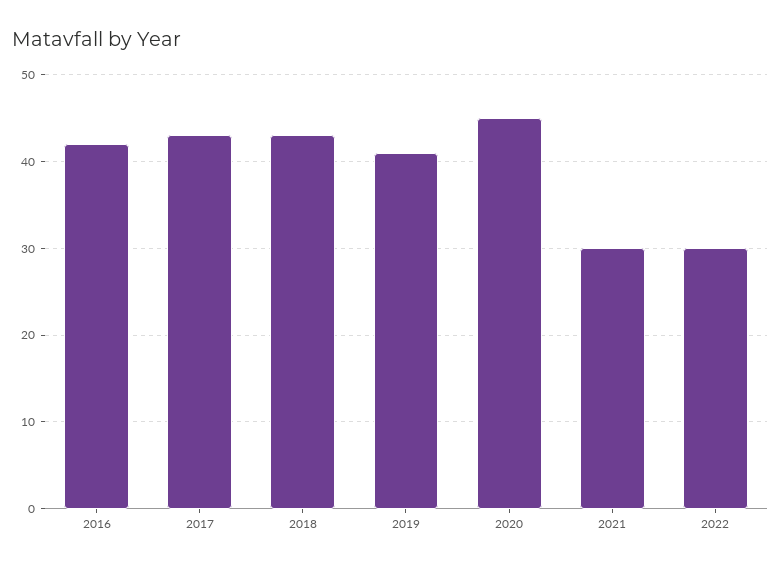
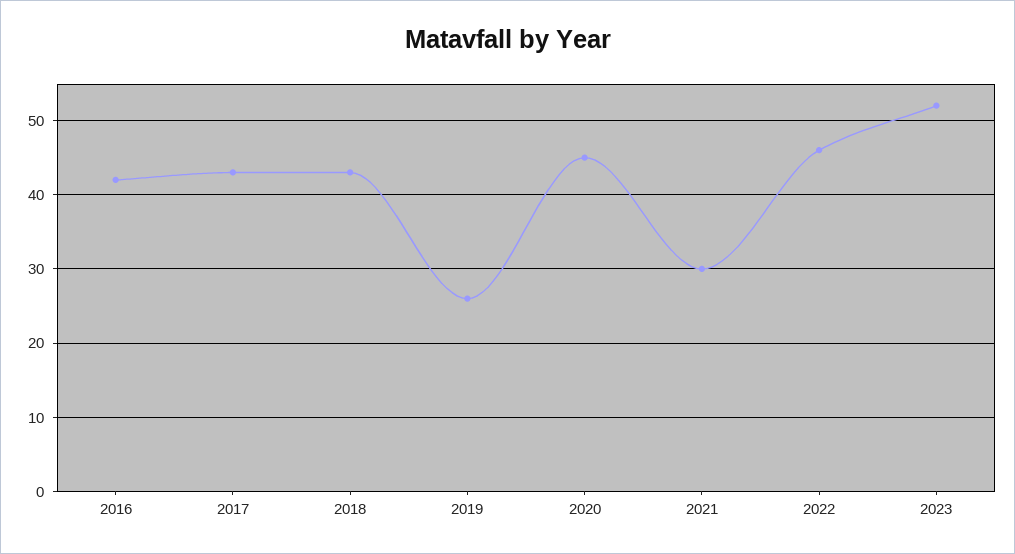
2019: 41 -> 26
2022: 30 -> 46
2023: none -> 52

